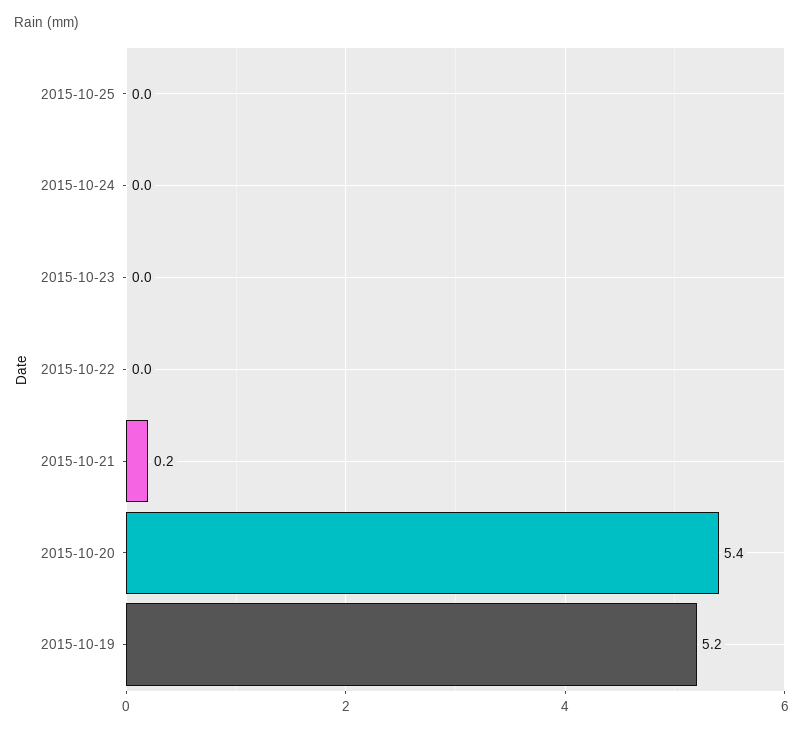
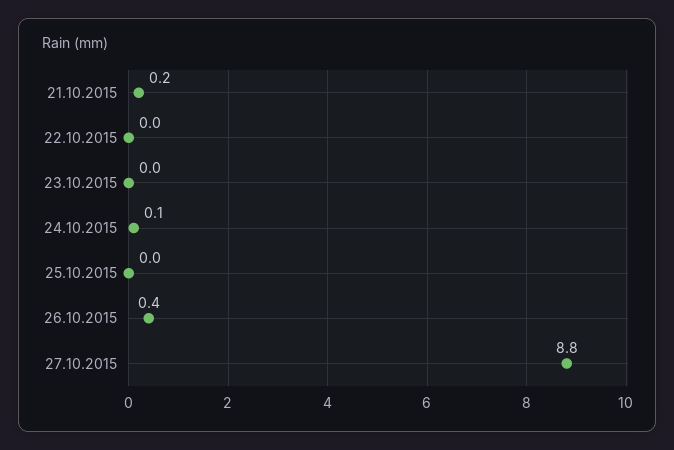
2015-10-24: 0 -> 0.1
2015-10-20: 5.4 -> none
2015-10-19: 5.2 -> none
26.10.2015: none -> 0.4
27.10.2015: none -> 8.8

